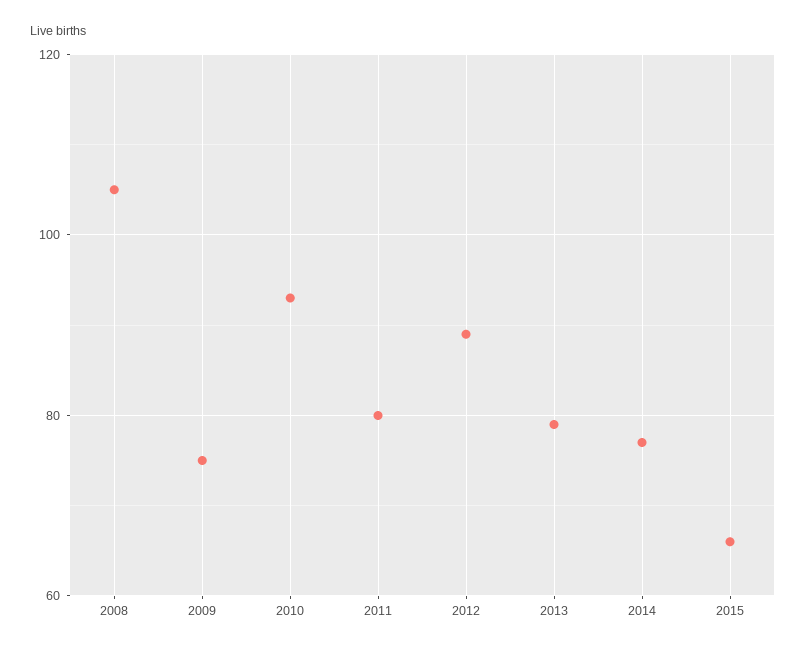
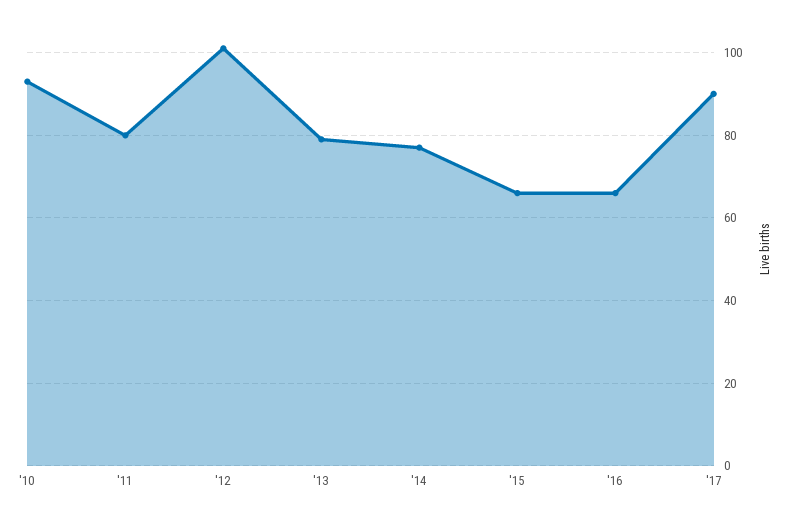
2008: 105 -> none
2009: 75 -> none
2012: 90 -> 100
'16: none -> 65
'17: none -> 90

